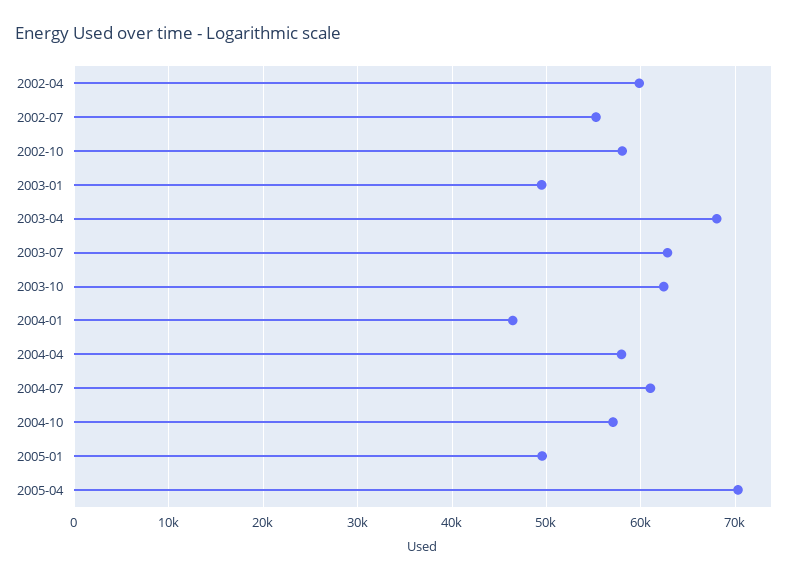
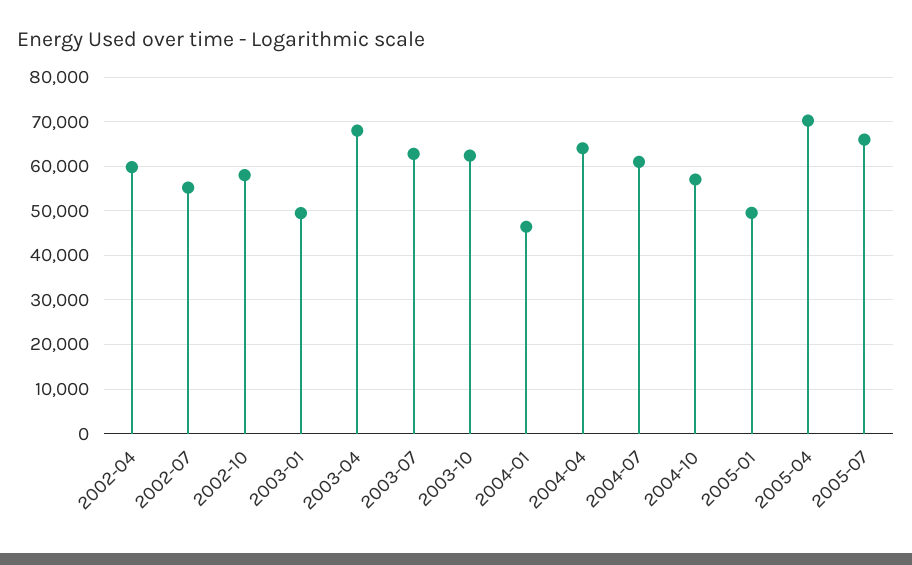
2004-04: 58000 -> 64000
2005-07: none -> 66000

